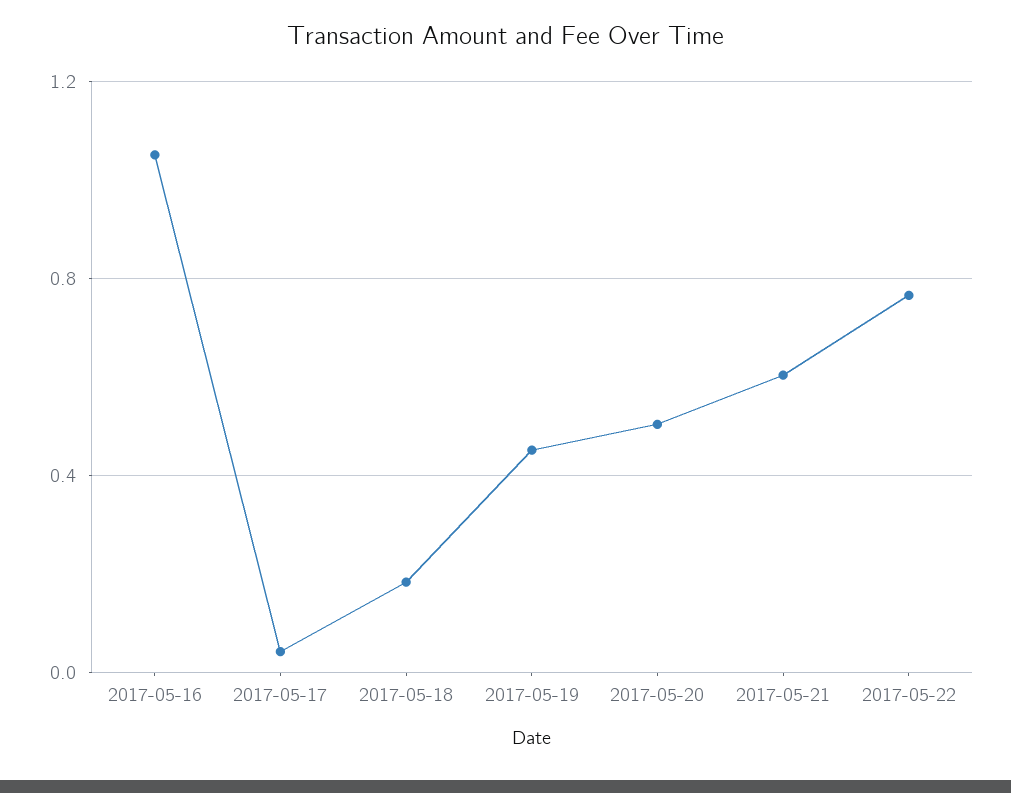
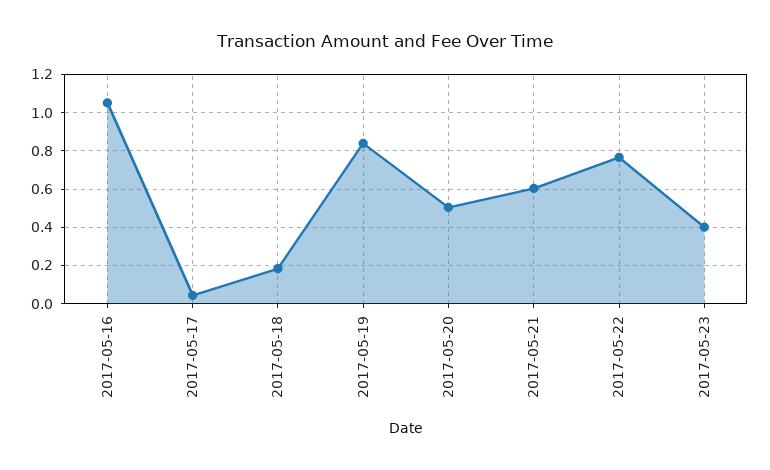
2017-05-19: 0.45 -> 0.85
2017-05-23: none -> 0.4

